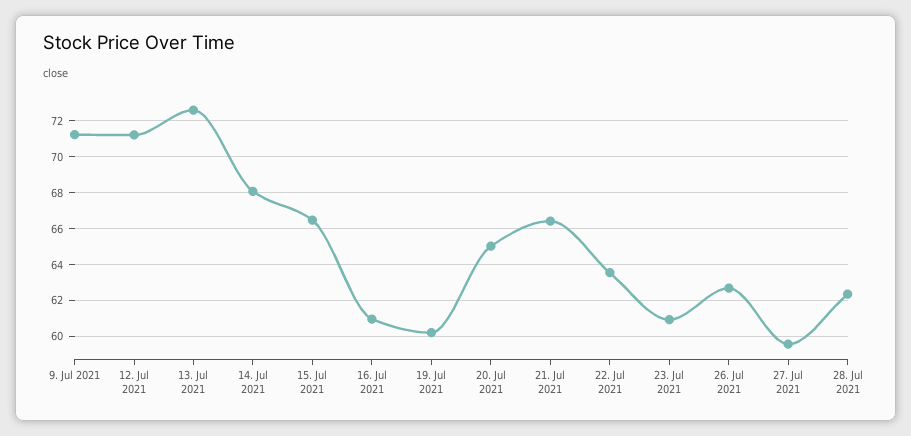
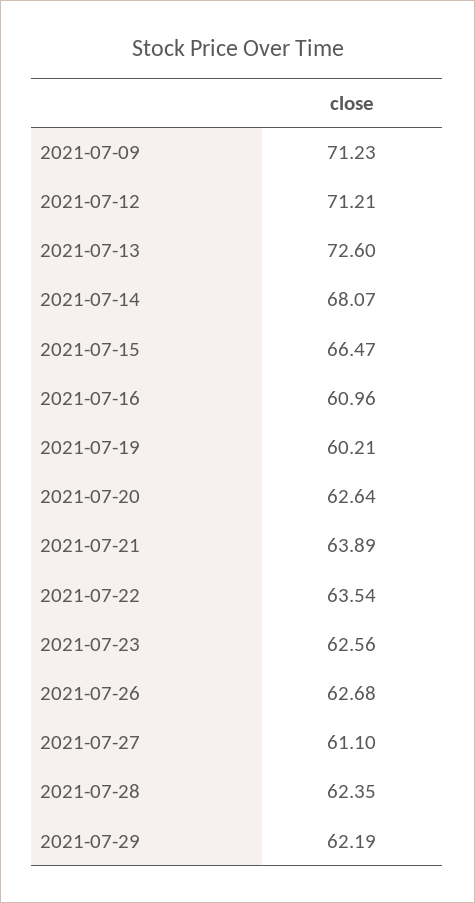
20. Jul 2021: 65 -> 62.64
21. Jul 2021: 66.5 -> 63.89
23. Jul 2021: 61 -> 62.56
27. Jul 2021: 59.5 -> 61.1
2021-07-29: none -> 62.19

